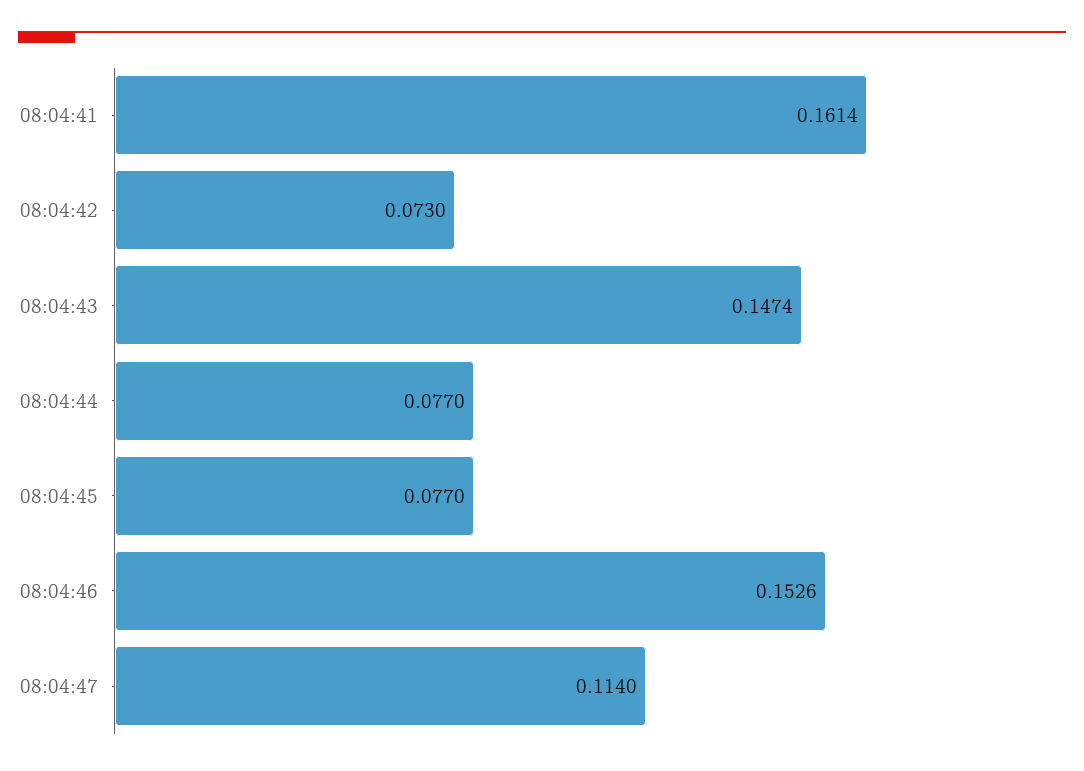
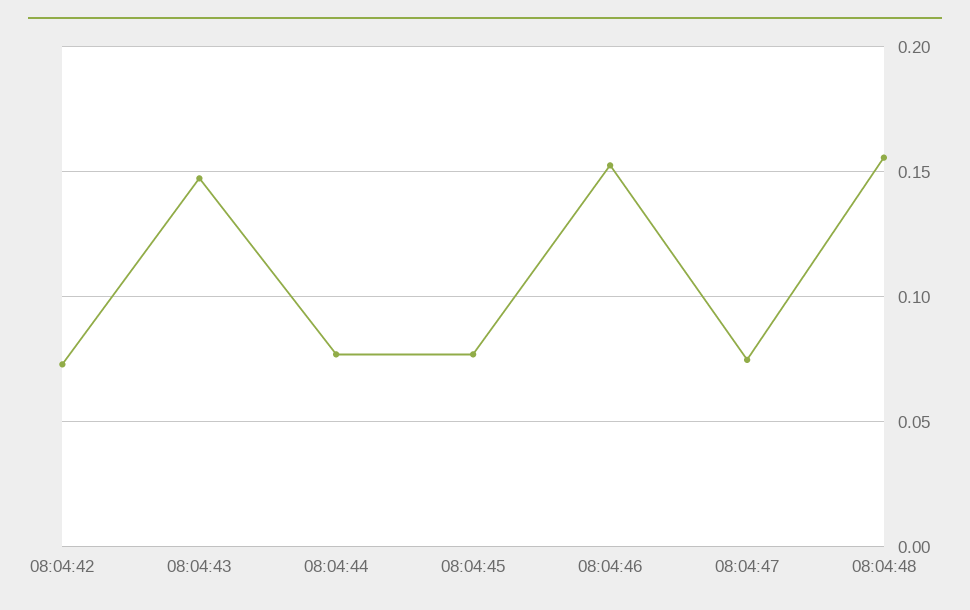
08:04:41: 0.1614 -> none
08:04:47: 0.114 -> 0.075
08:04:48: none -> 0.155

